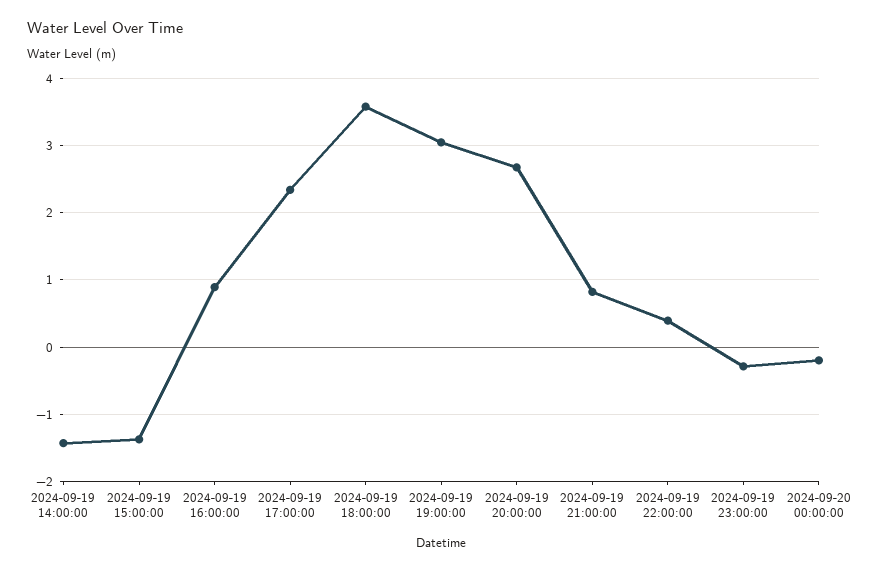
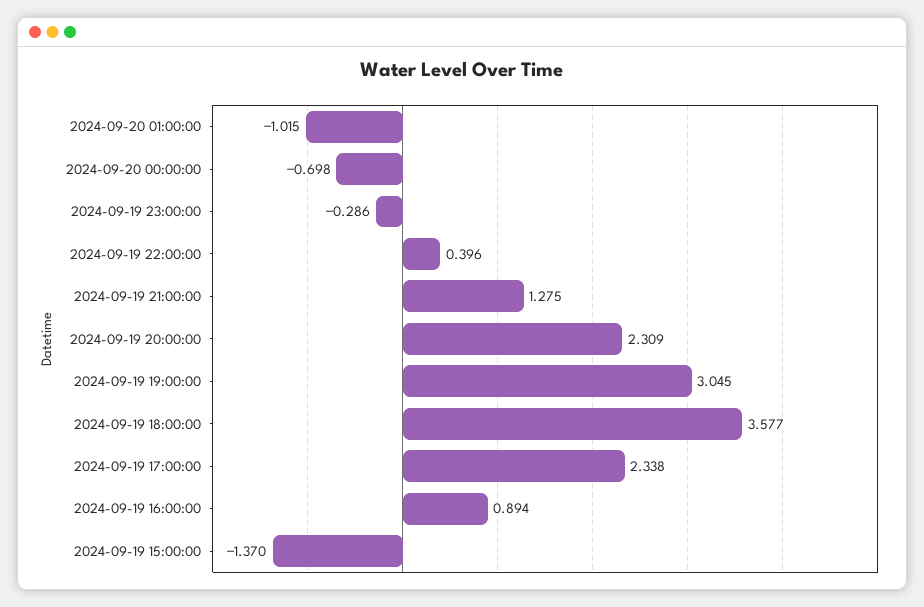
2024-09-19 14:00:00: -1.4 -> none
2024-09-19 20:00:00: 2.7 -> 2.309
2024-09-19 21:00:00: 0.8 -> 1.275
2024-09-20 00:00:00: -0.2 -> -0.698
2024-09-20 01:00:00: none -> -1.015

